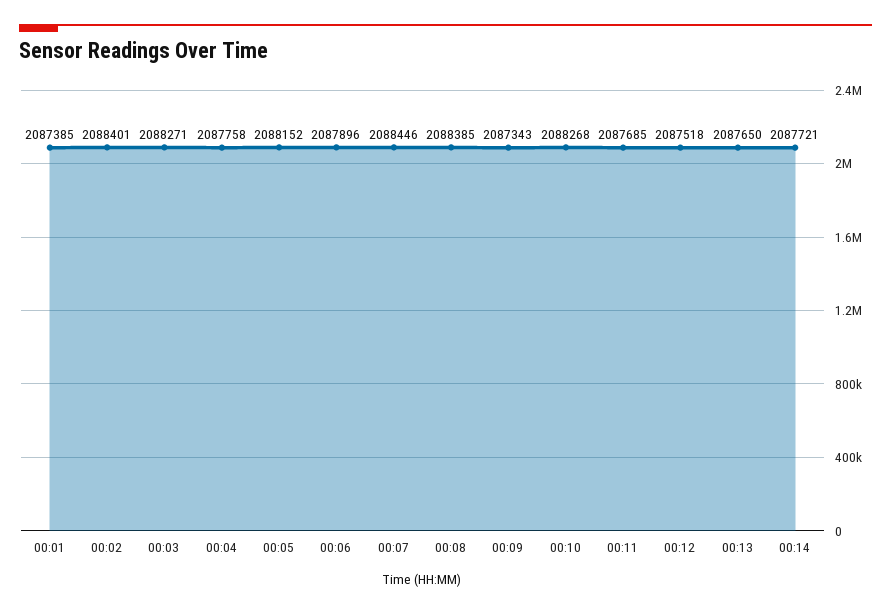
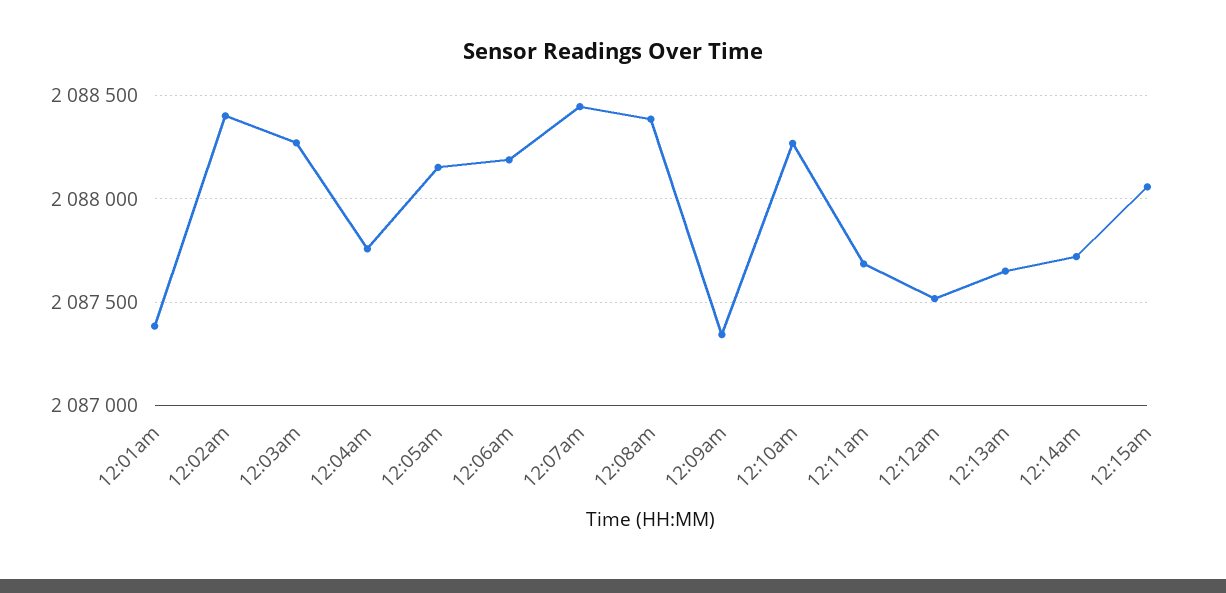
00:06: 2087896 -> 2088200
12:15am: none -> 2088050

